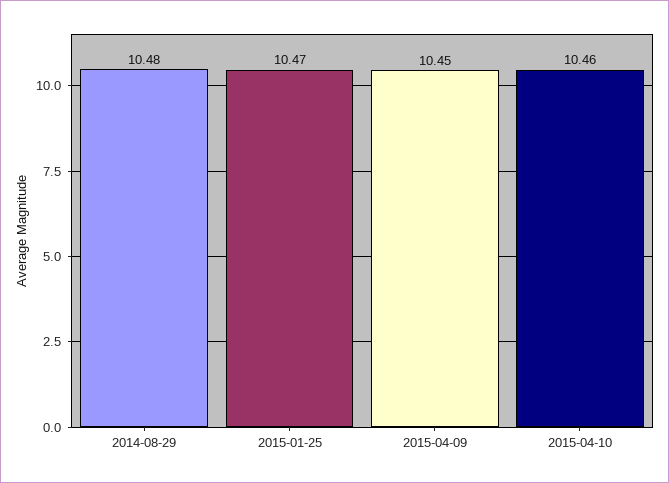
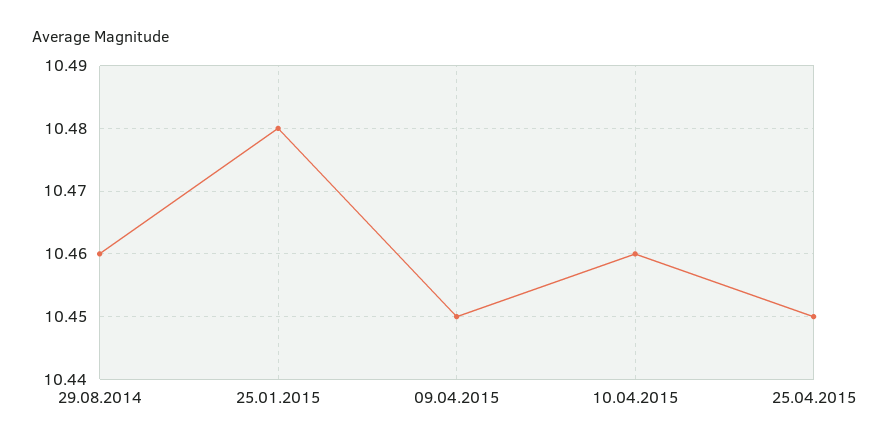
2014-08-29: 10.48 -> 10.46
2015-01-25: 10.47 -> 10.48
25.04.2015: none -> 10.45

